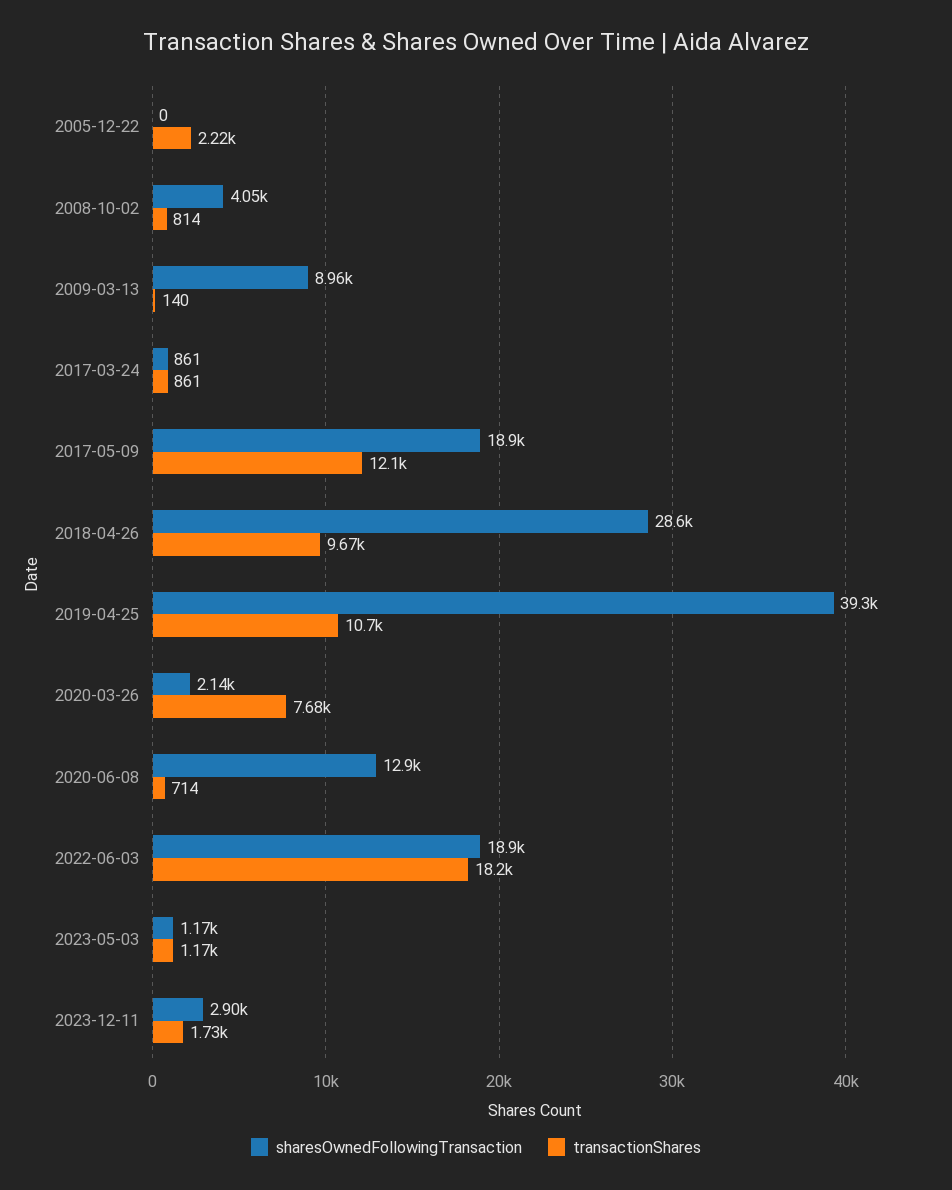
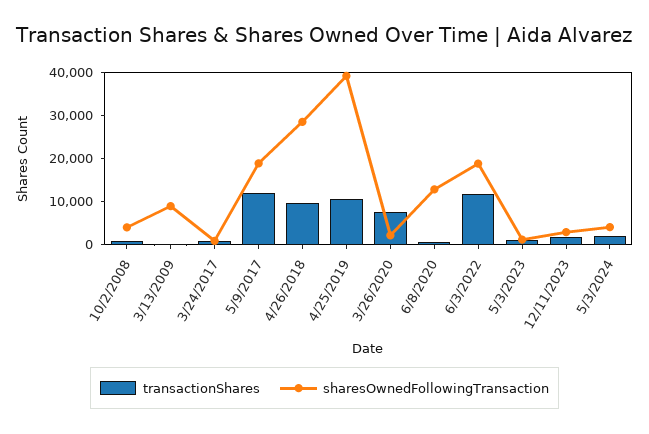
sharesOwnedFollowingTransaction, 2005-12-22: 0 -> none
transactionShares, 2005-12-22: 2220 -> none
transactionShares, 2022-06-03: 18200 -> 12000
transactionShares, 5/3/2024: none -> 2000
sharesOwnedFollowingTransaction, 5/3/2024: none -> 4000

